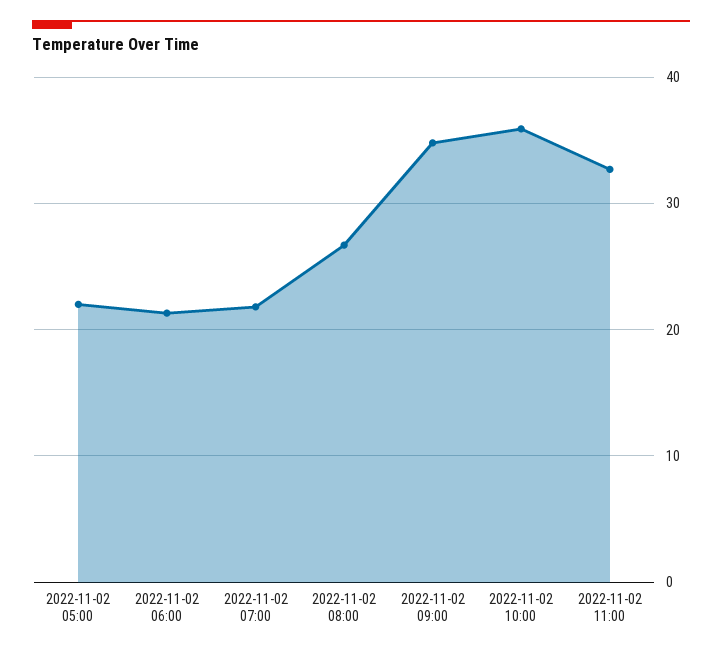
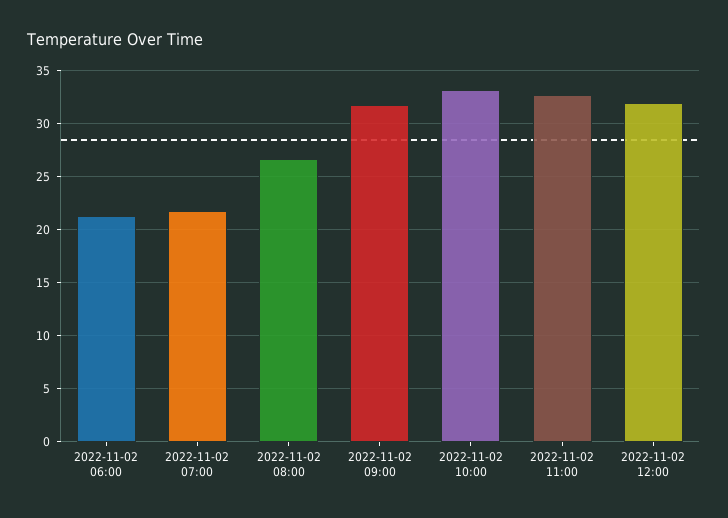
2022-11-02 05:00: 22 -> none
2022-11-02 09:00: 35 -> 32
2022-11-02 10:00: 36 -> 33
2022-11-02 12:00: none -> 32

